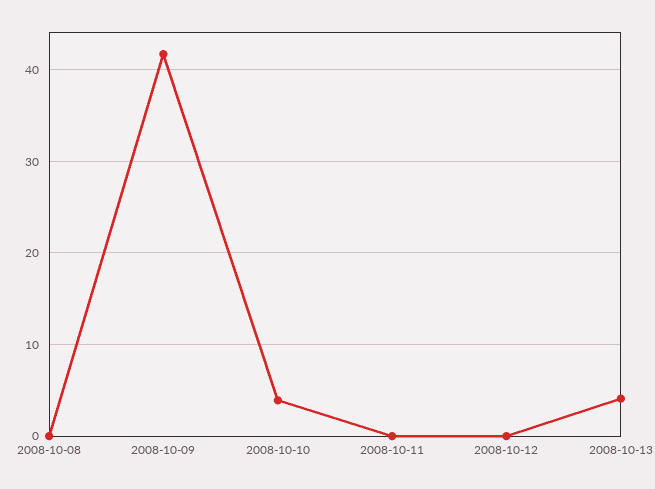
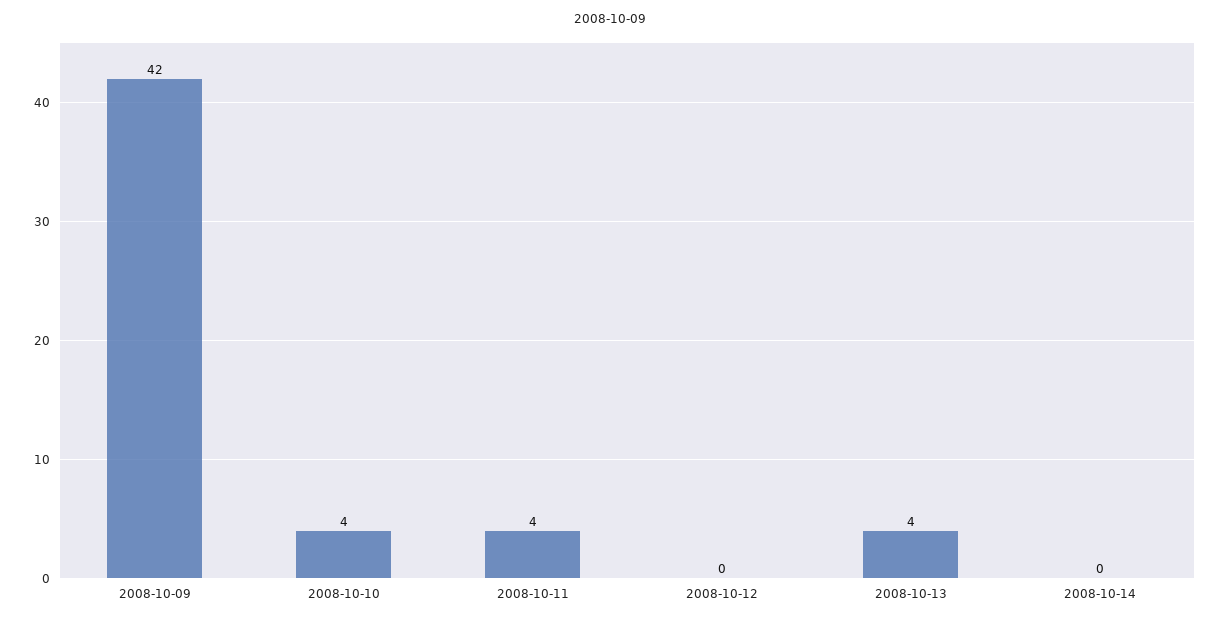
2008-10-08: 0 -> none
2008-10-11: 0 -> 4
2008-10-14: none -> 0

